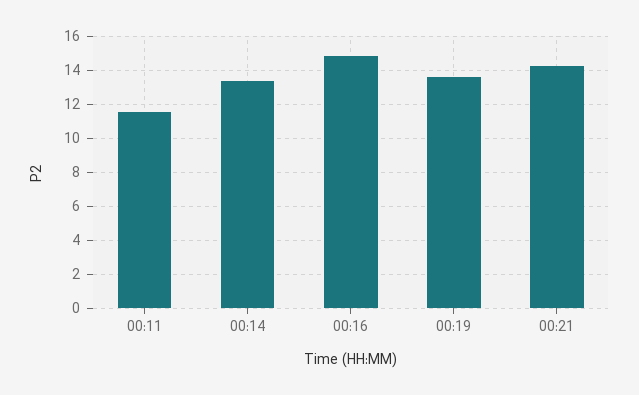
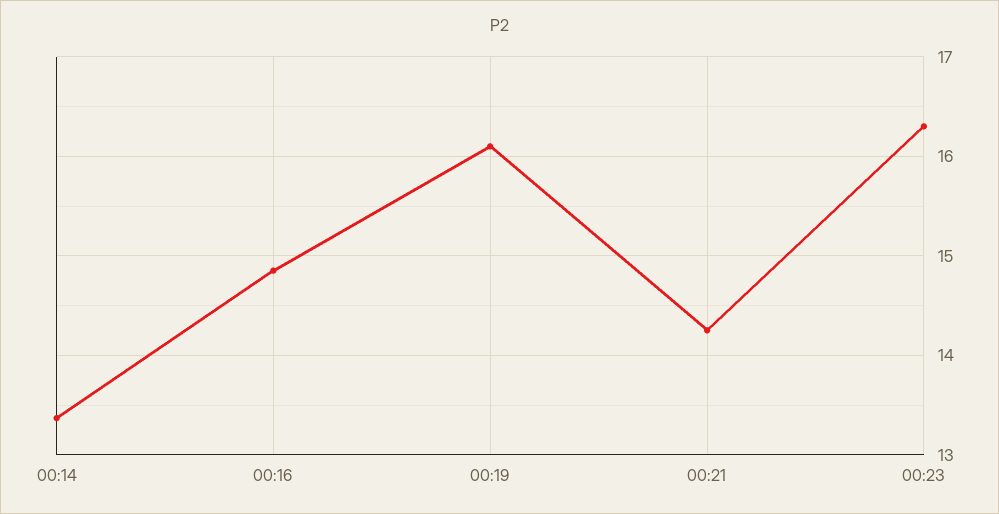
00:11: 11.5 -> none
00:19: 13.5 -> 16.1
00:23: none -> 16.3

